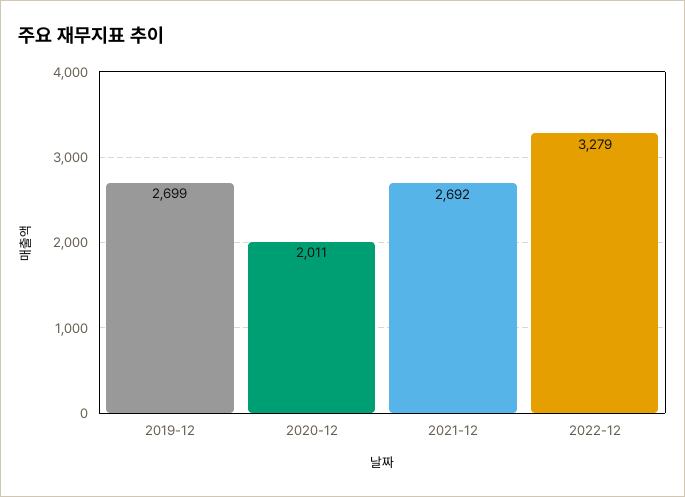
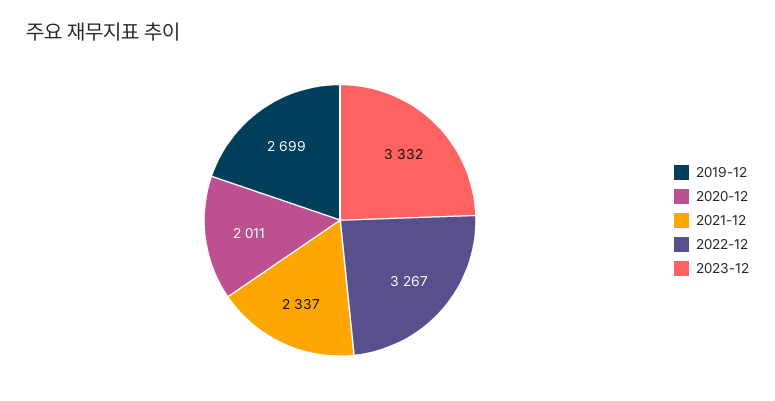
2021-12: 2692 -> 2337
2022-12: 3279 -> 3267
2023-12: none -> 3332

